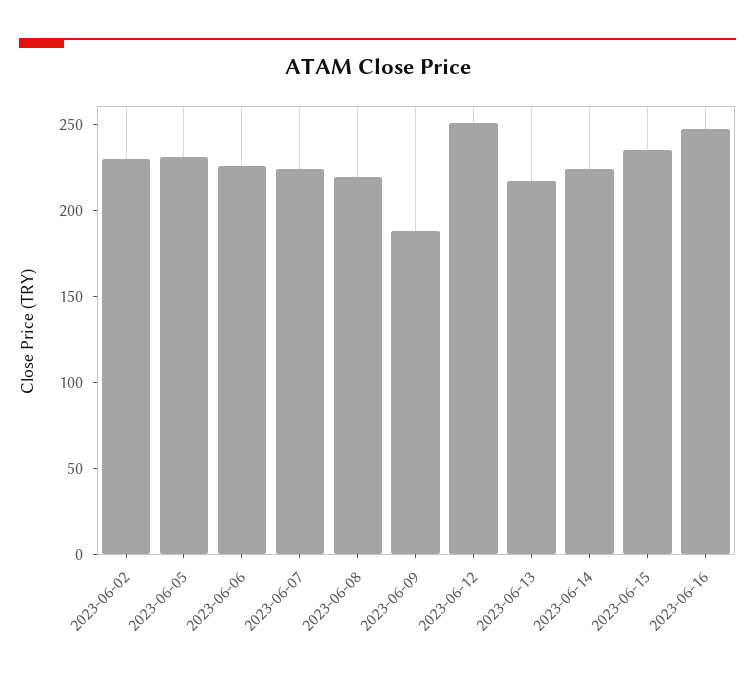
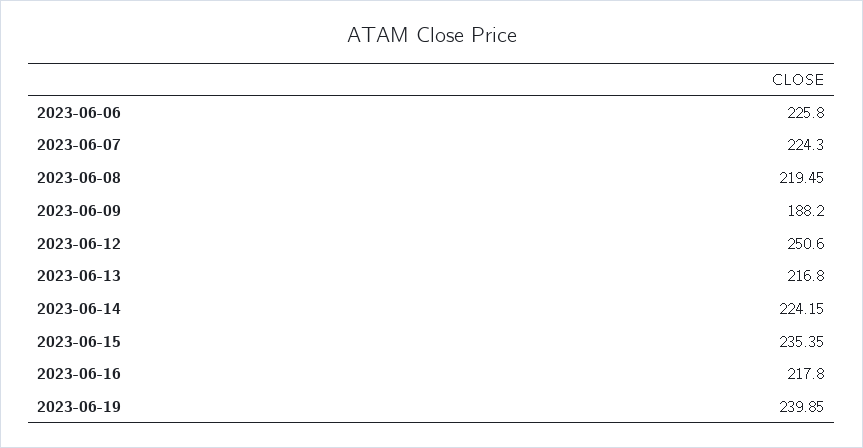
2023-06-02: 230 -> none
2023-06-05: 230 -> none
2023-06-16: 250 -> 217.8
2023-06-19: none -> 239.85

